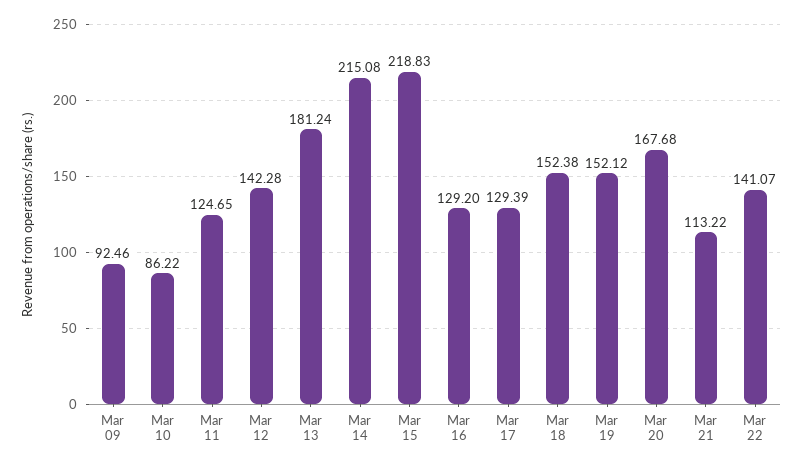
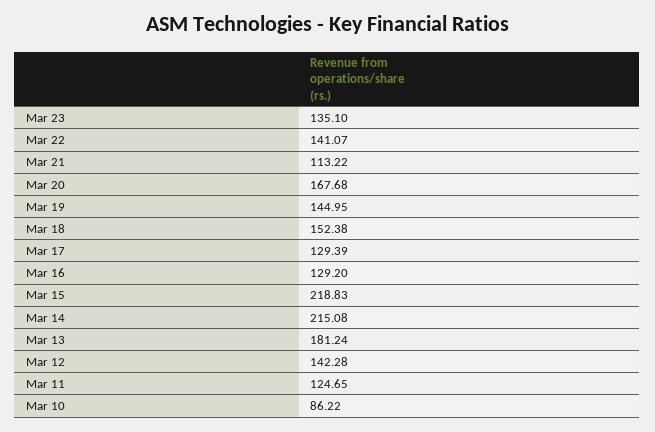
Mar 09: 92.46 -> none
Mar 19: 152.12 -> 144.95
Mar 23: none -> 135.1

